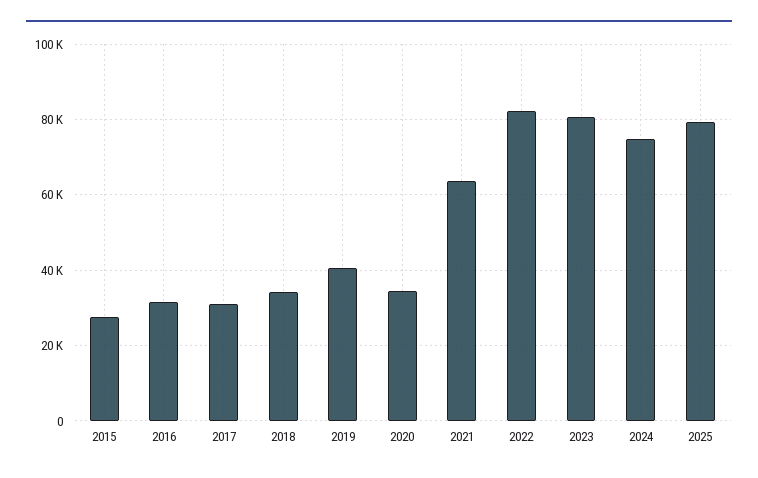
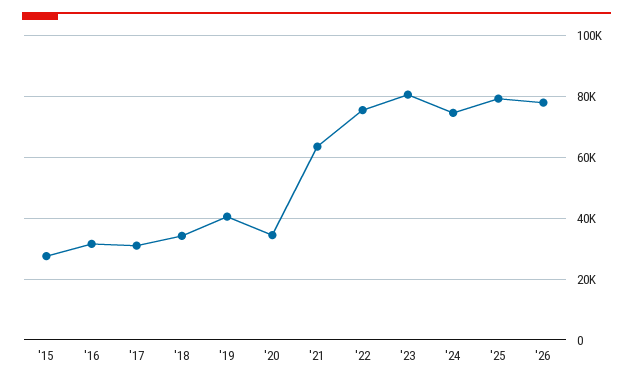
2022: 82000 -> 76000
'26: none -> 78000

